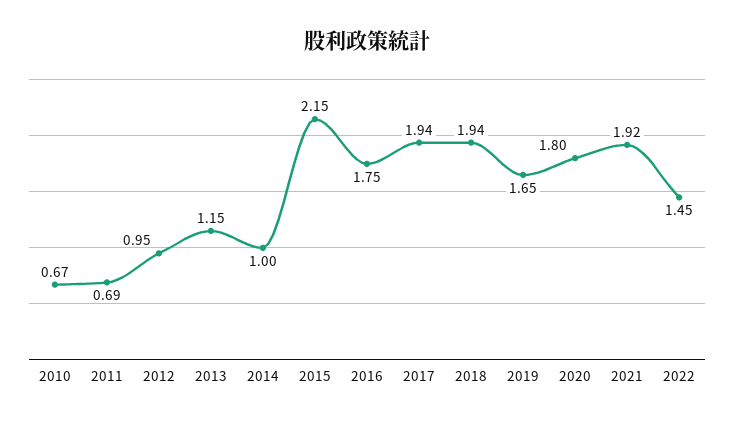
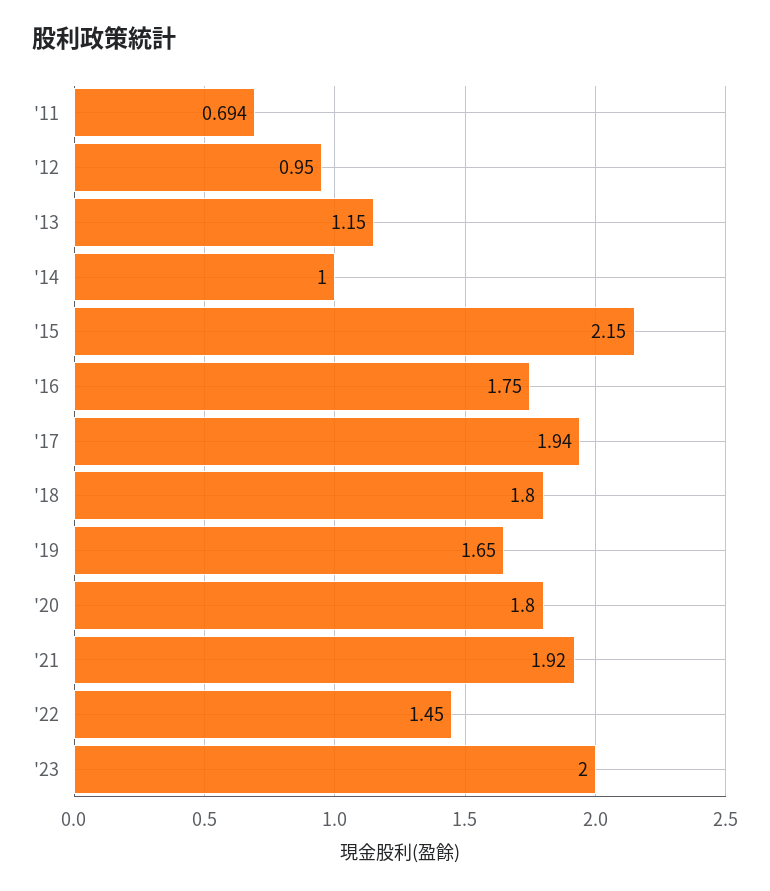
2010: 0.67 -> none
2018: 1.94 -> 1.8
'23: none -> 2

